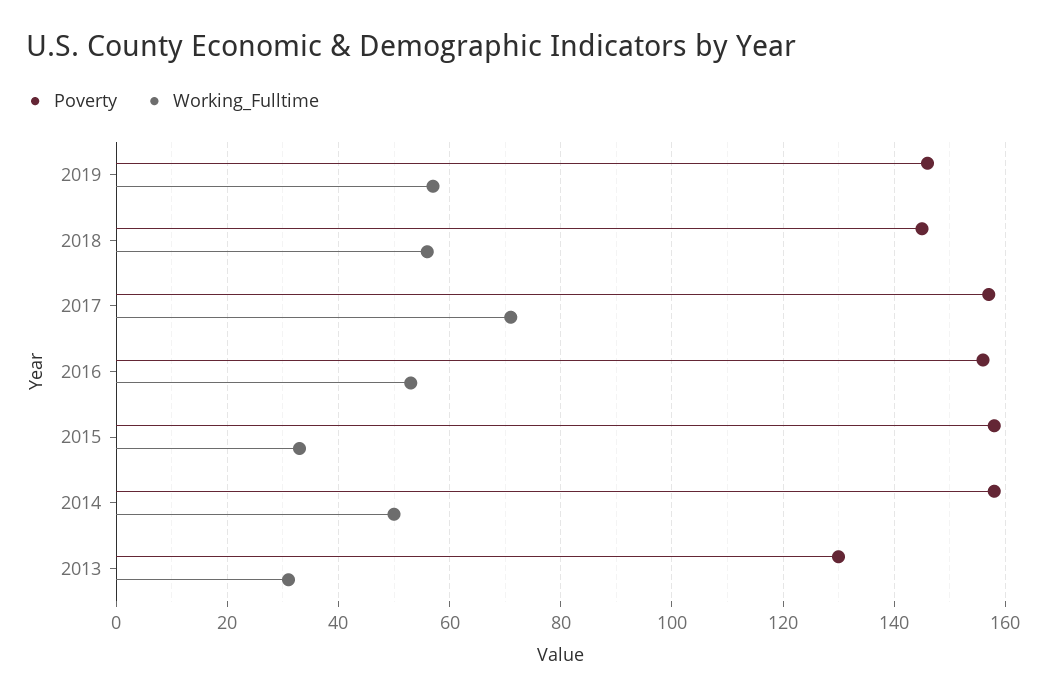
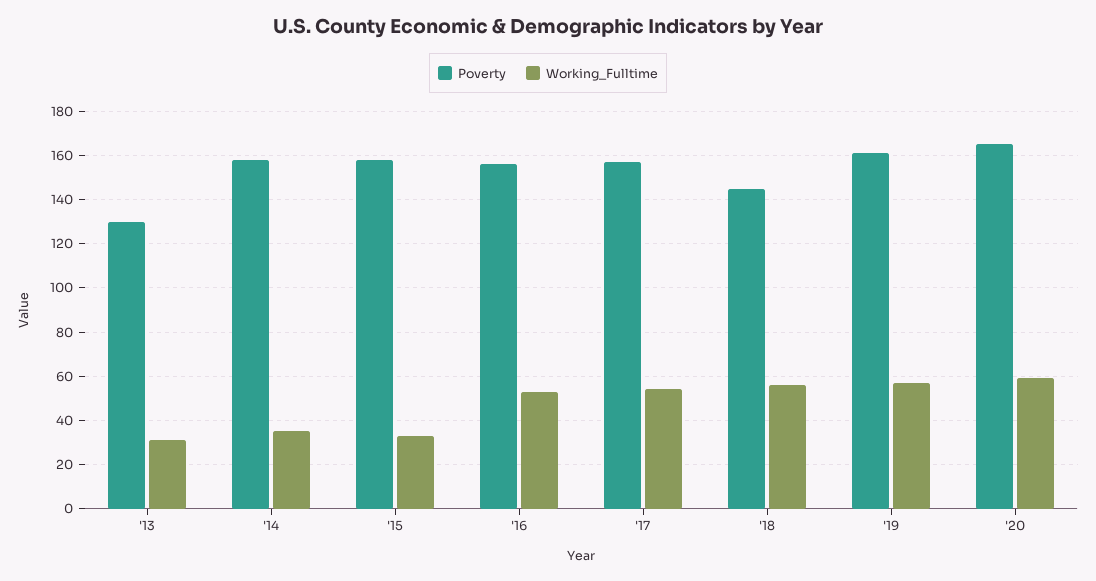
Poverty, 2019: 145 -> 160
Working_Fulltime, 2017: 70 -> 55
Working_Fulltime, 2014: 50 -> 35
Poverty, '20: none -> 165
Working_Fulltime, '20: none -> 60

